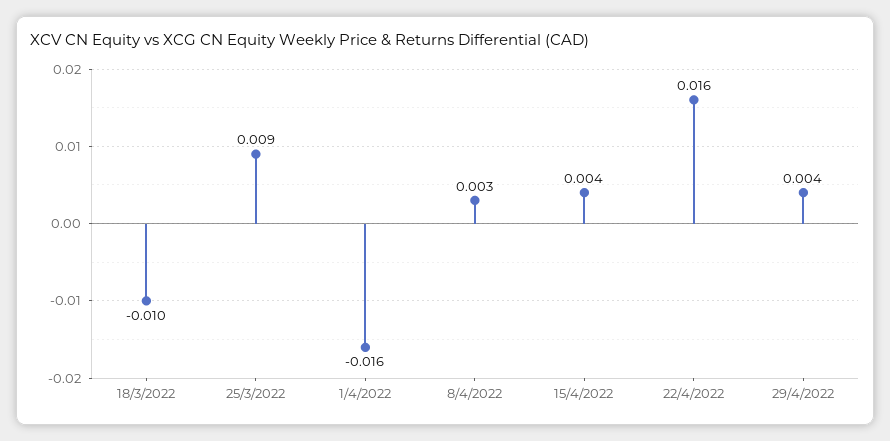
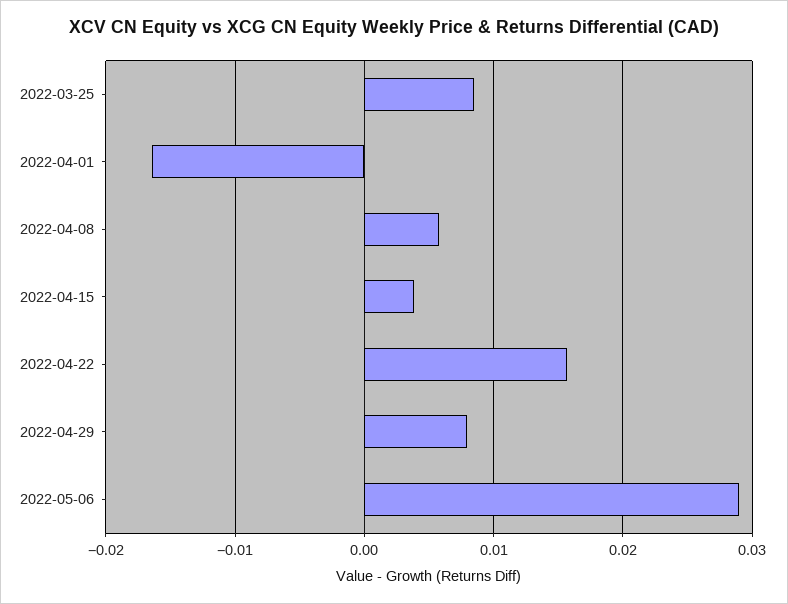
18/3/2022: -0.01 -> none
8/4/2022: 0.003 -> 0.006
29/4/2022: 0.004 -> 0.008
2022-05-06: none -> 0.029

